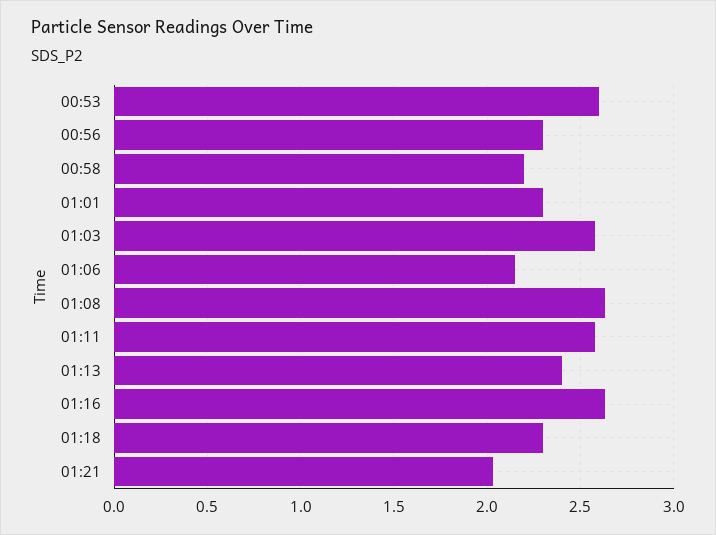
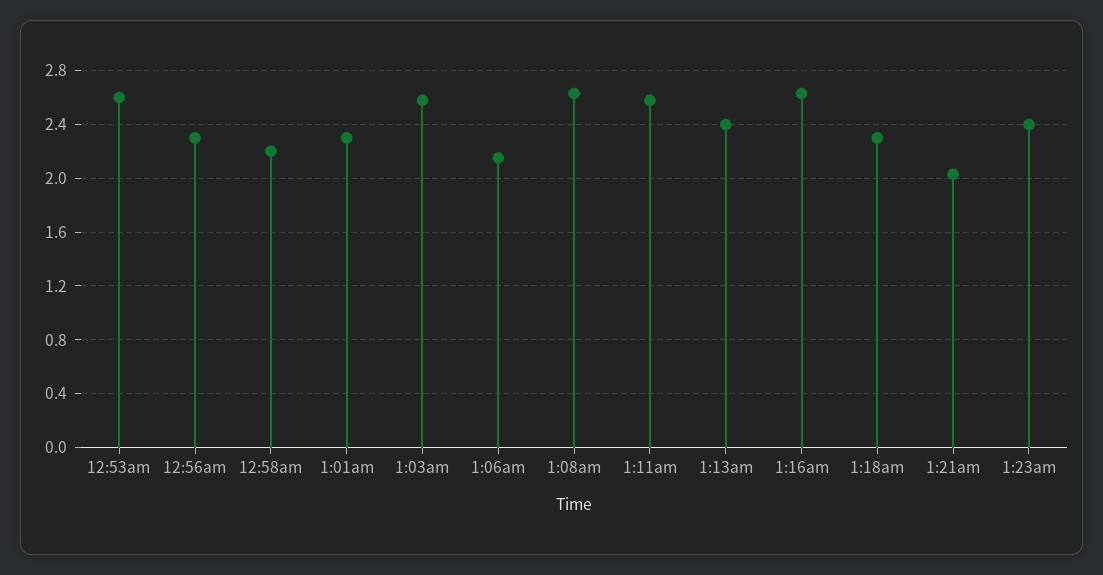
1:23am: none -> 2.4

